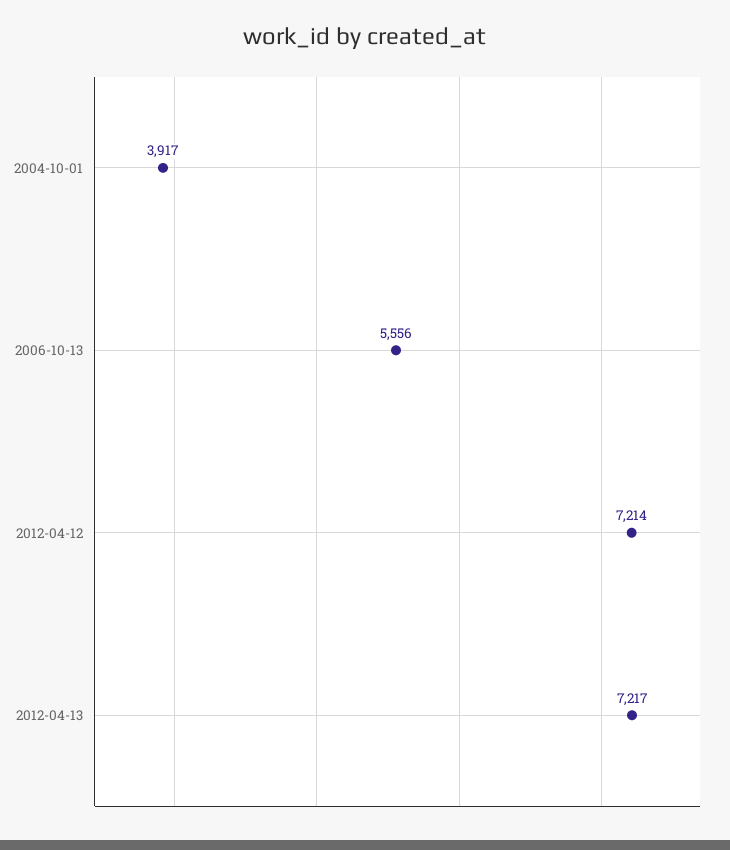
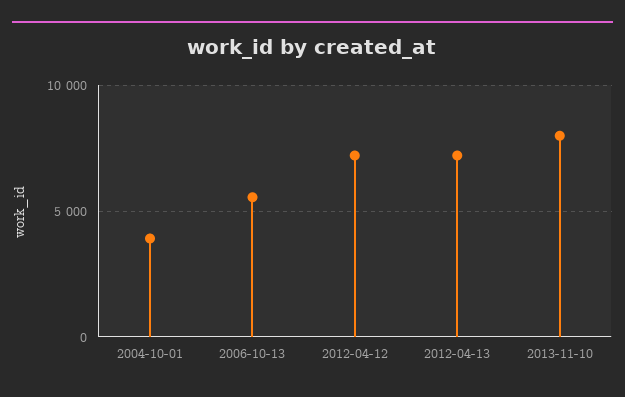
2013-11-10: none -> 8000

